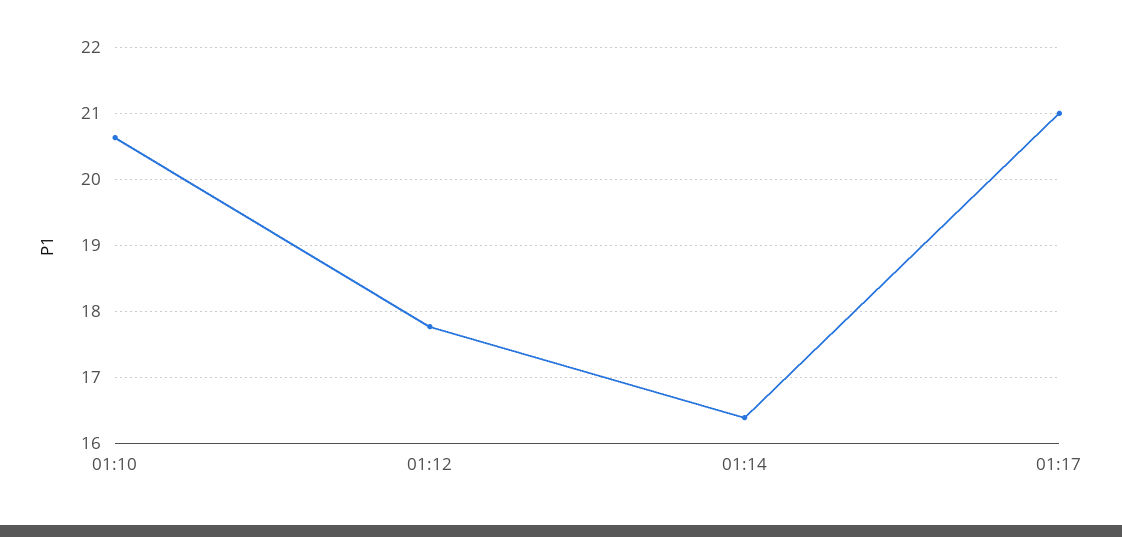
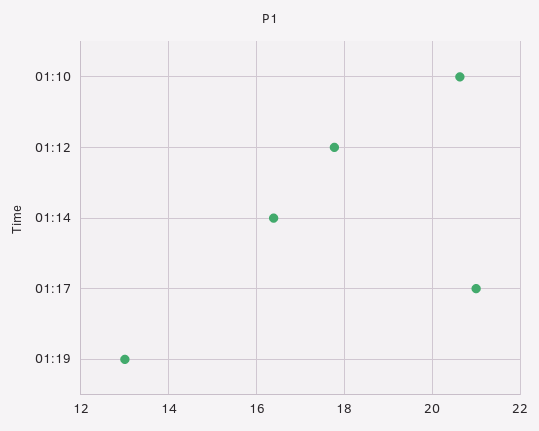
01:19: none -> 13

